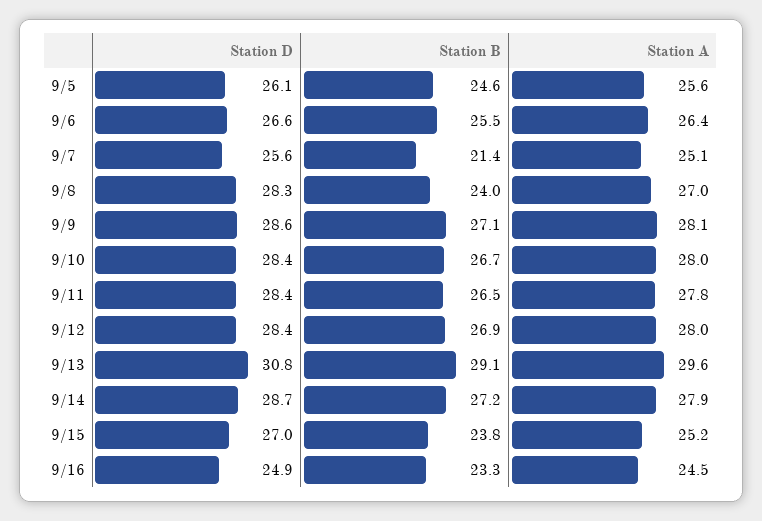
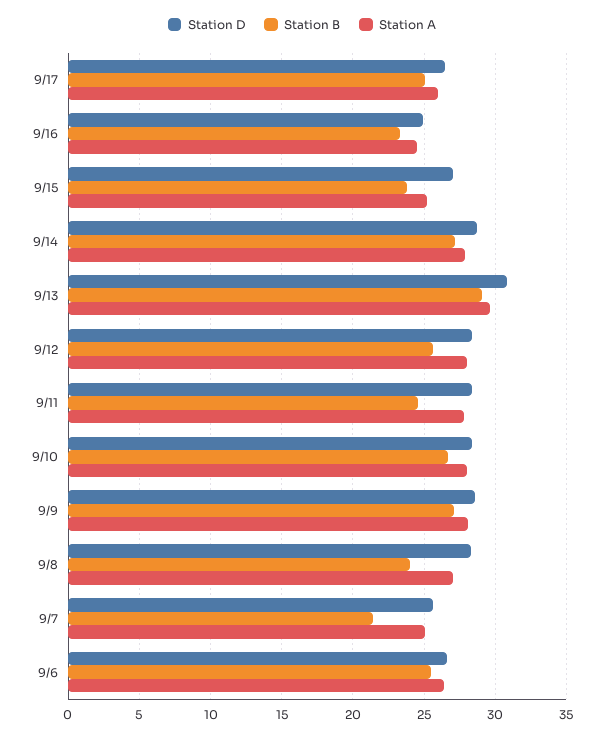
Station D, 9/5: 26.1 -> none
Station B, 9/5: 24.6 -> none
Station A, 9/5: 25.6 -> none
Station B, 9/11: 26.5 -> 24.5
Station B, 9/12: 26.9 -> 25.5
Station D, 9/17: none -> 26.5
Station B, 9/17: none -> 25
Station A, 9/17: none -> 26

